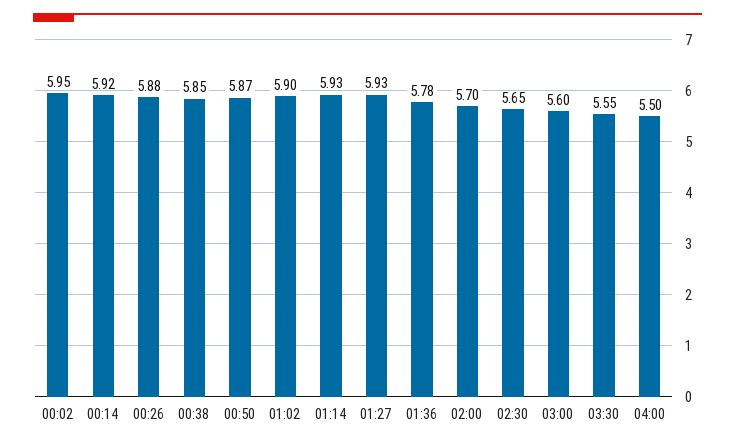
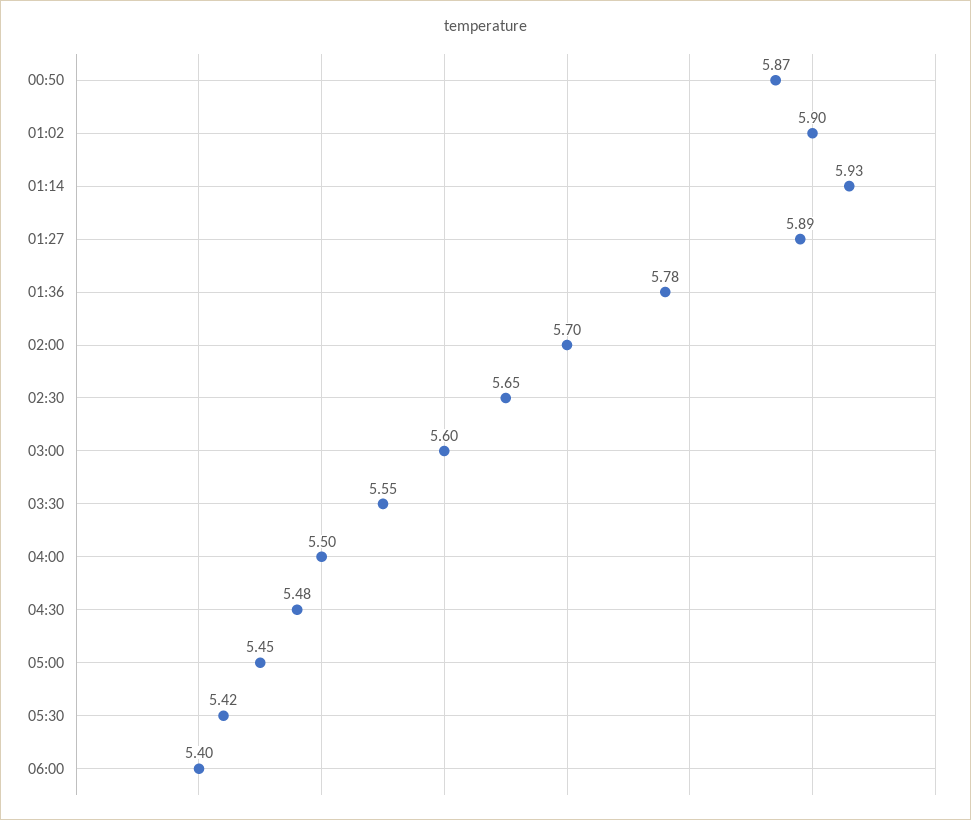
00:02: 5.95 -> none
00:14: 5.92 -> none
00:26: 5.88 -> none
00:38: 5.85 -> none
01:27: 5.93 -> 5.89
04:30: none -> 5.48
05:00: none -> 5.45
05:30: none -> 5.42
06:00: none -> 5.4

